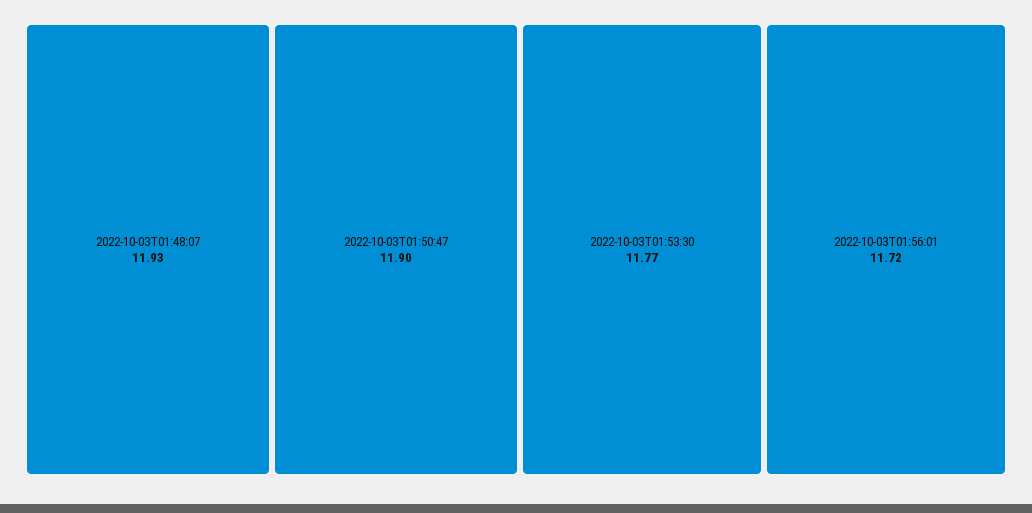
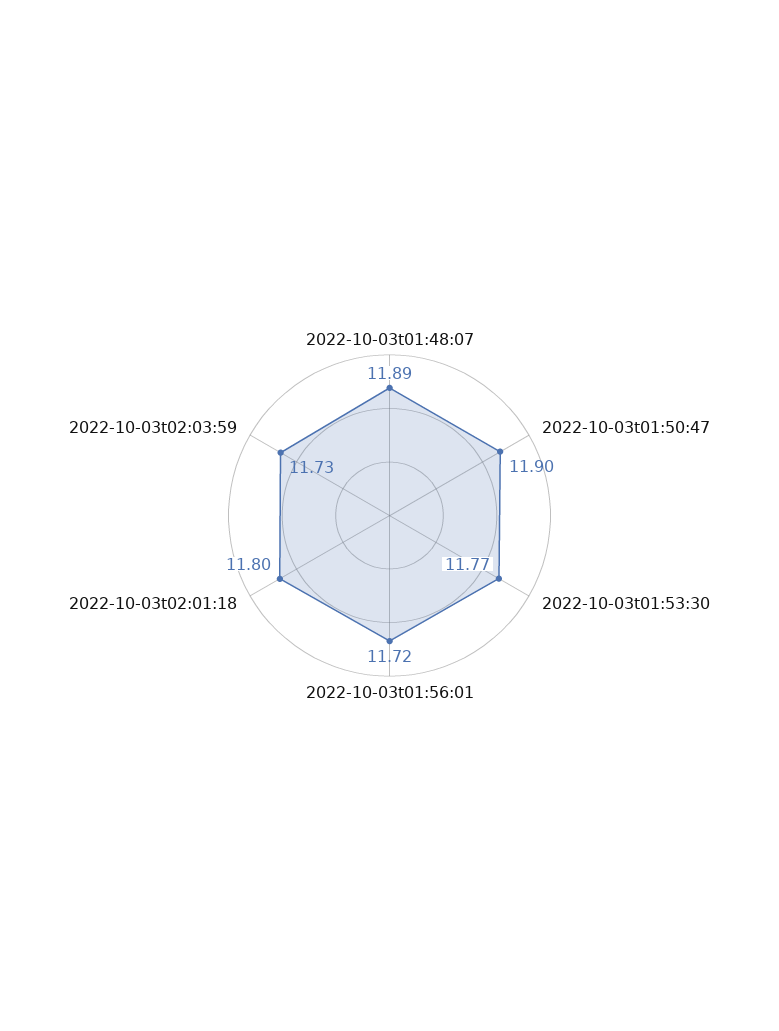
2022-10-03T01:48:07: 11.93 -> 11.89
2022-10-03t02:01:18: none -> 11.8
2022-10-03t02:03:59: none -> 11.73

